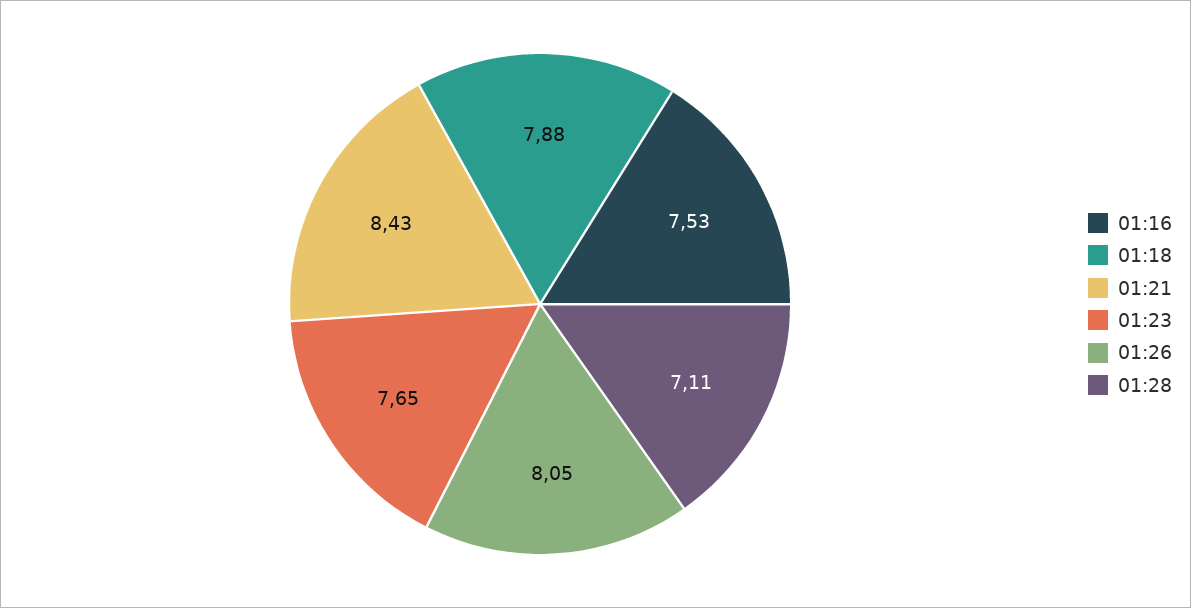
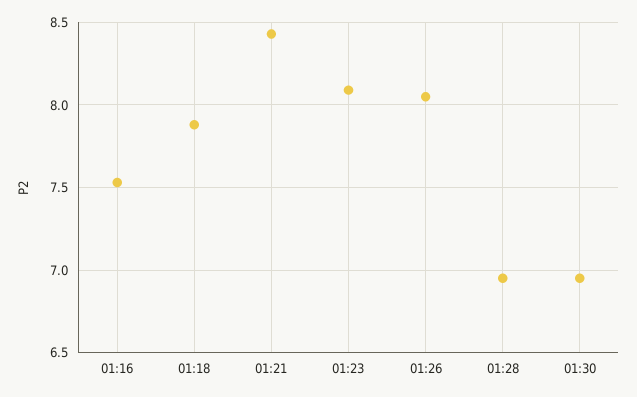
01:23: 7.65 -> 8.1
01:28: 7.11 -> 6.95
01:30: none -> 6.95

